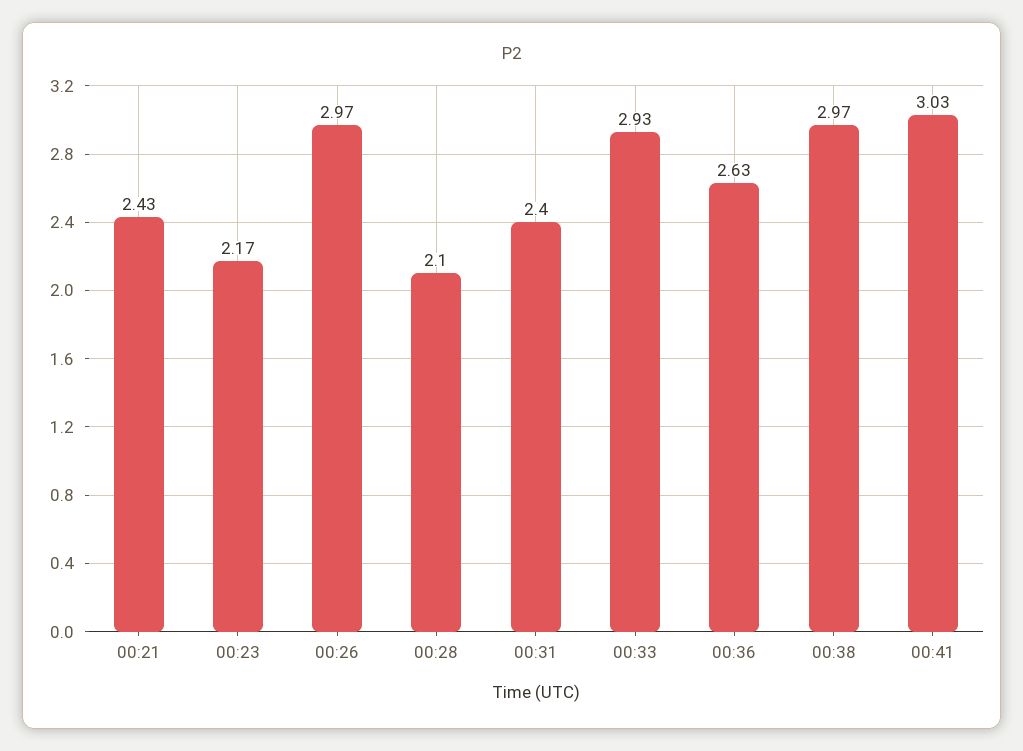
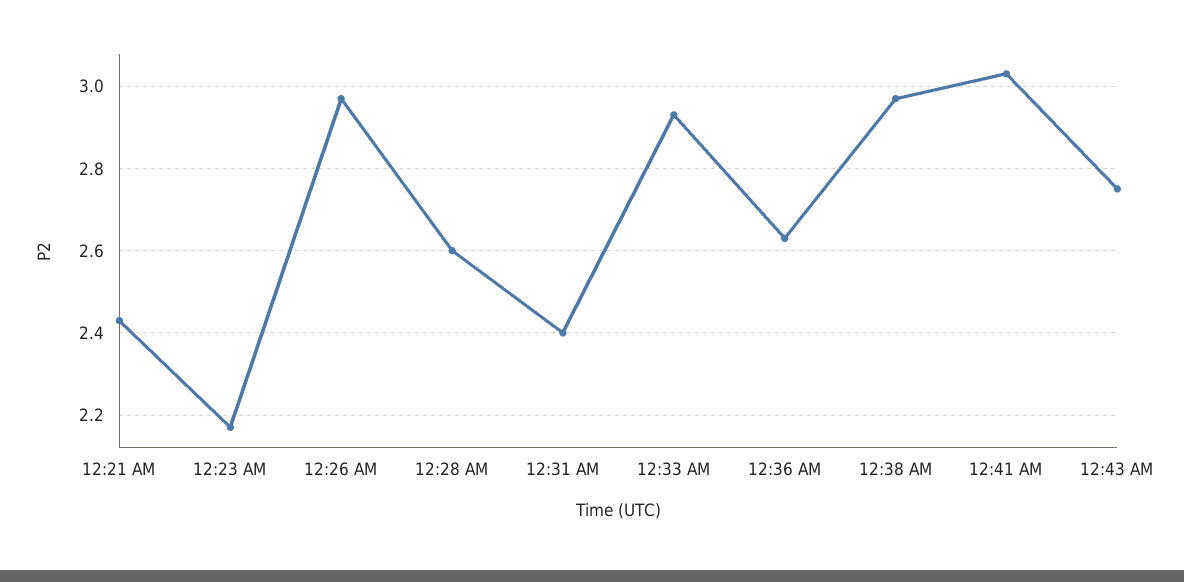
00:28: 2.1 -> 2.6
12:43 AM: none -> 2.75

